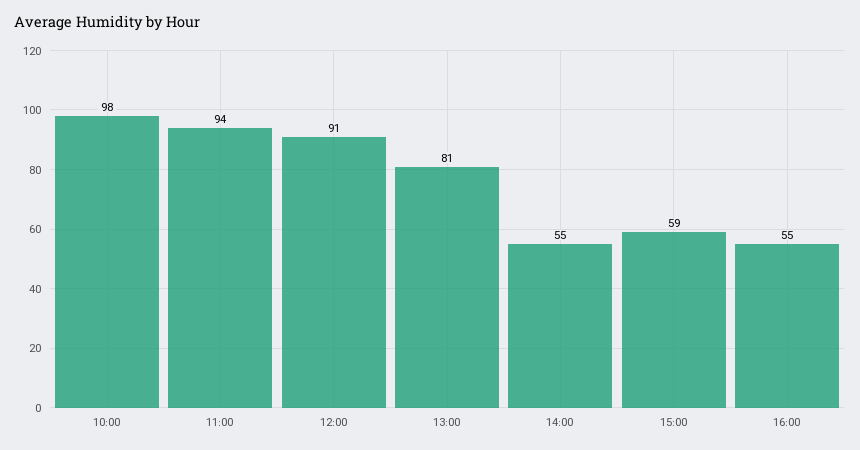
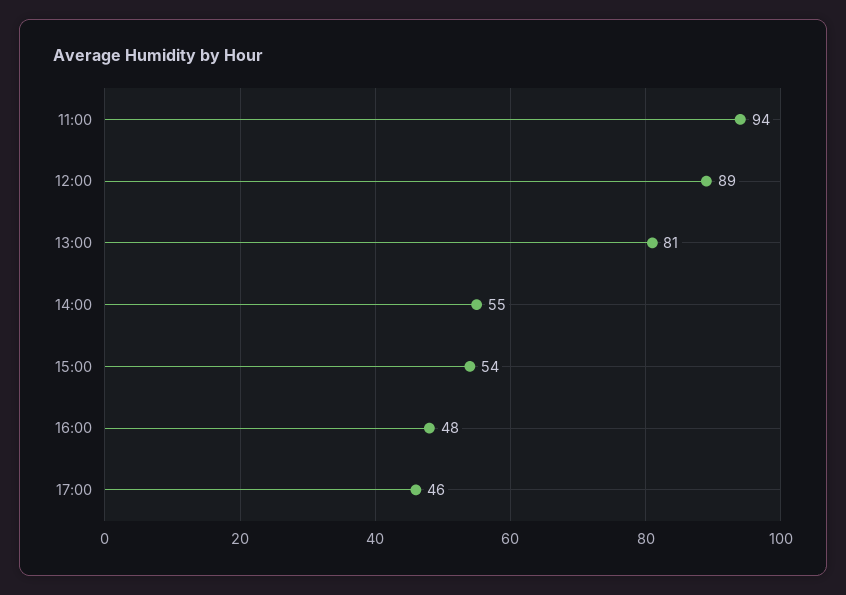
10:00: 98 -> none
12:00: 91 -> 89
15:00: 59 -> 54
16:00: 55 -> 48
17:00: none -> 46

